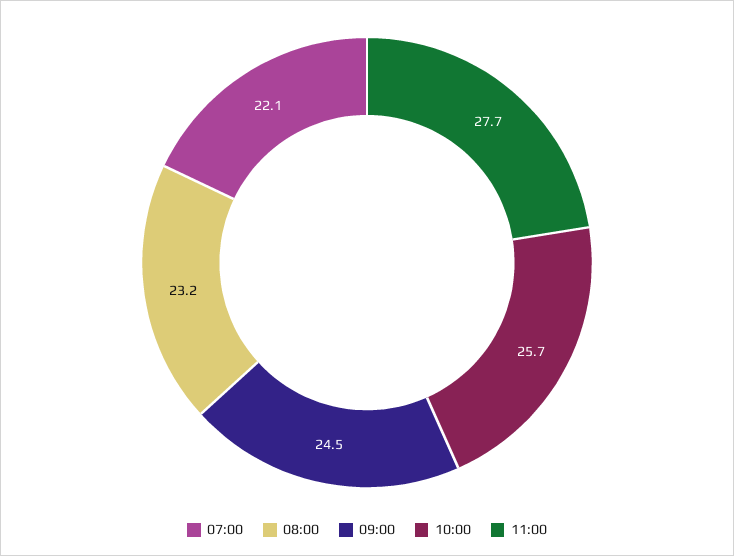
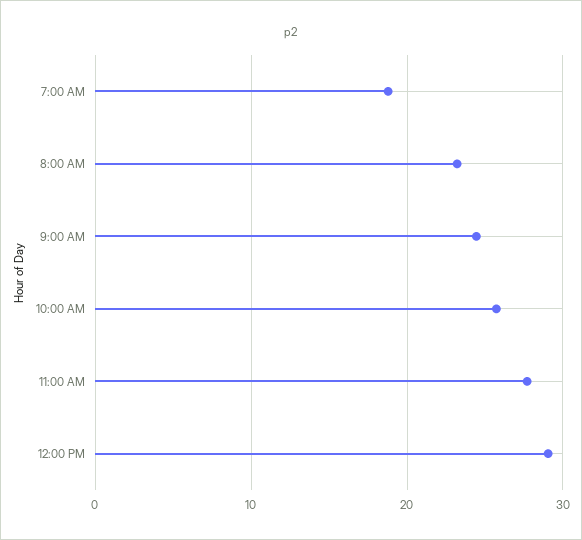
07:00: 22.1 -> 19
12:00 PM: none -> 29

